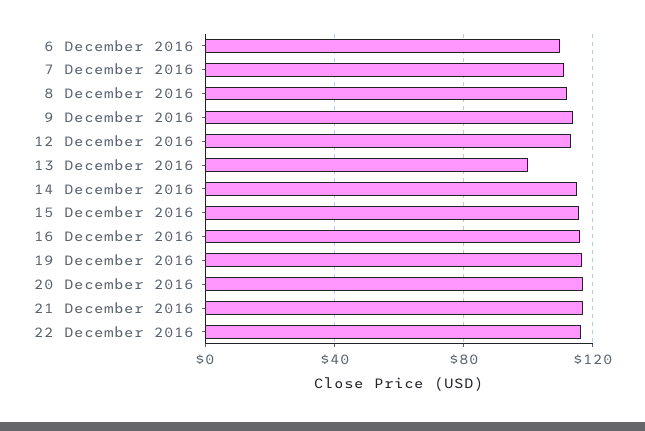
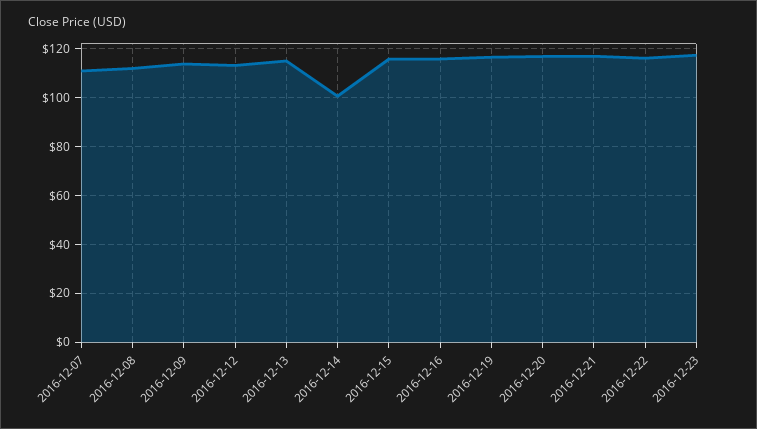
6 December 2016: 110 -> none
13 December 2016: 100 -> 115
14 December 2016: 115 -> 100
2016-12-23: none -> 117.5

